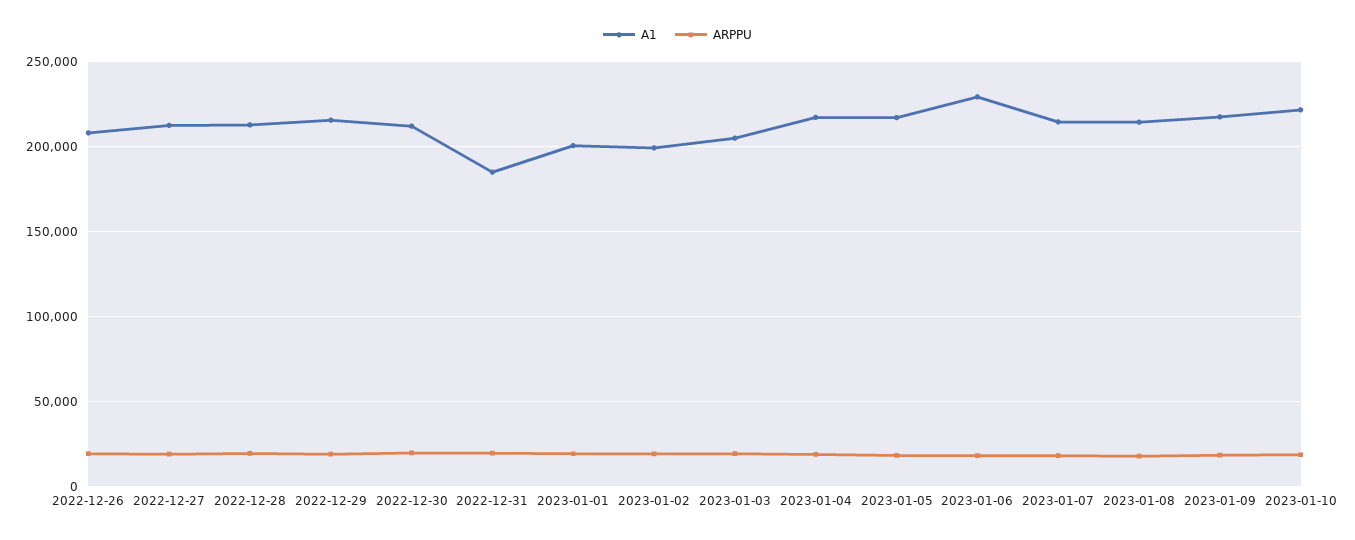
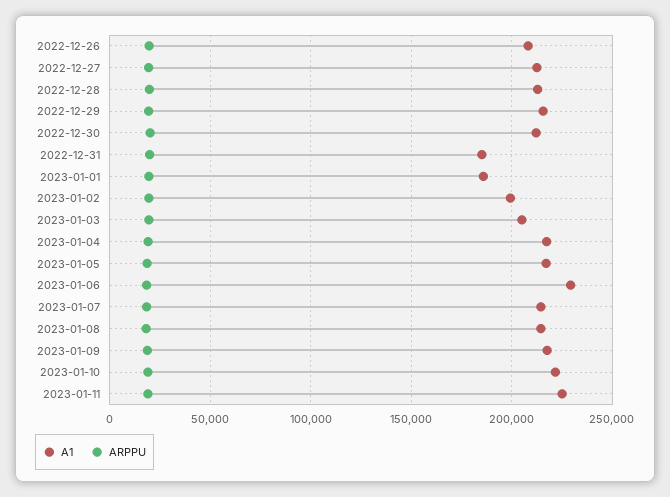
A1, 2023-01-01: 200000 -> 185000
A1, 2023-01-11: none -> 225000
ARPPU, 2023-01-11: none -> 20000

